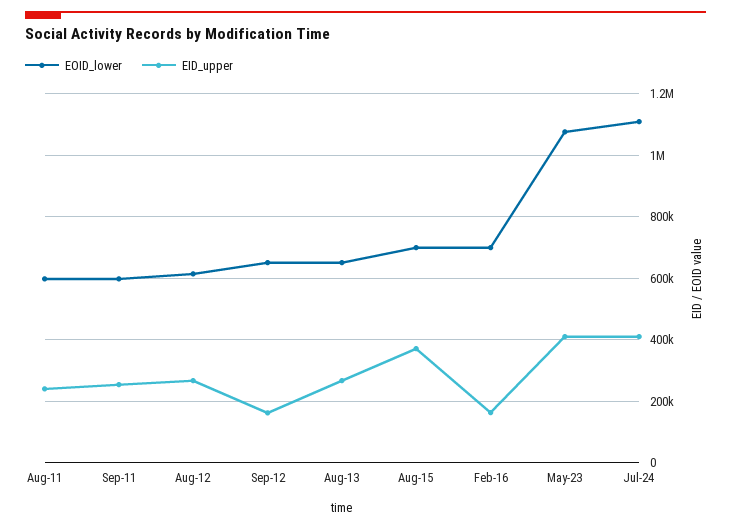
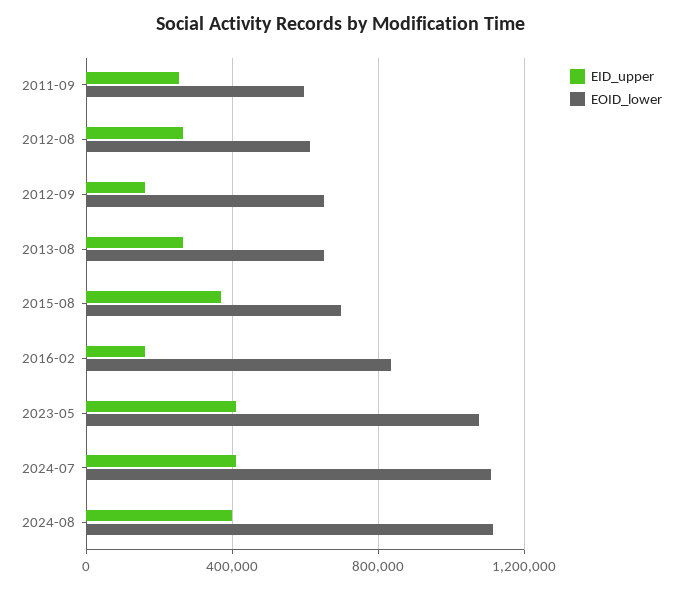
EOID_lower, Aug-11: 600000 -> none
EID_upper, Aug-11: 240000 -> none
EOID_lower, Feb-16: 700000 -> 850000
EID_upper, 2024-08: none -> 400000
EOID_lower, 2024-08: none -> 1100000

